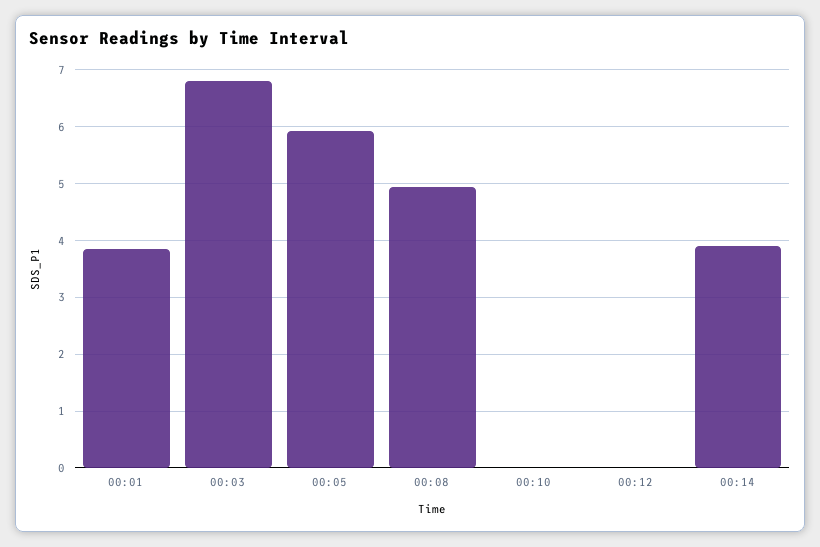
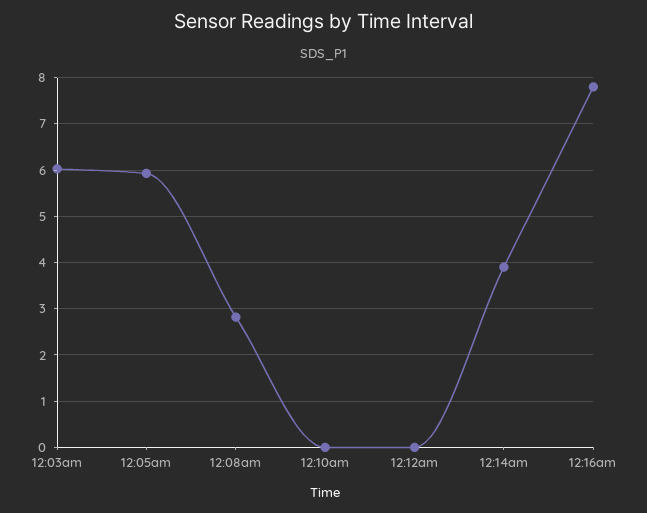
00:01: 3.8 -> none
00:03: 6.8 -> 6
00:08: 5 -> 2.8
12:16am: none -> 7.8

